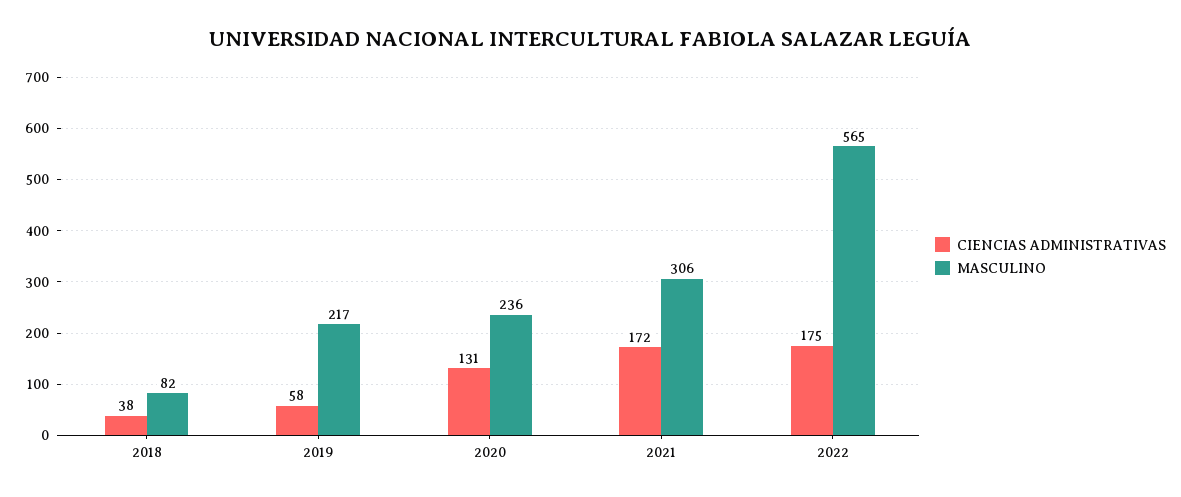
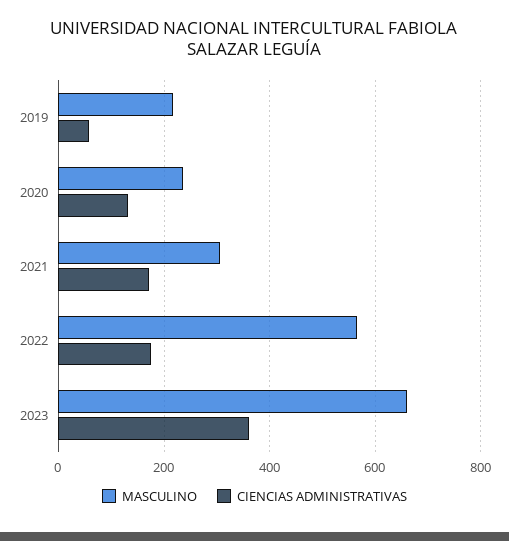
CIENCIAS ADMINISTRATIVAS, 2018: 38 -> none
MASCULINO, 2018: 82 -> none
MASCULINO, 2023: none -> 660
CIENCIAS ADMINISTRATIVAS, 2023: none -> 360

